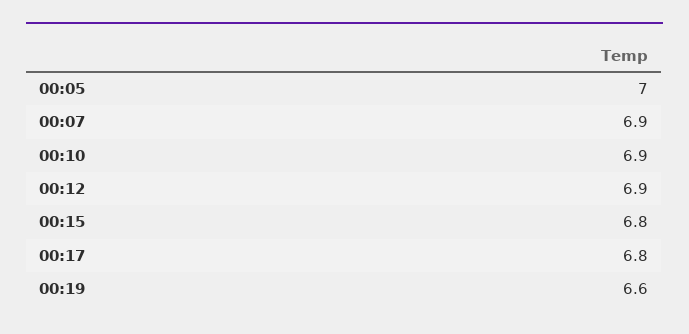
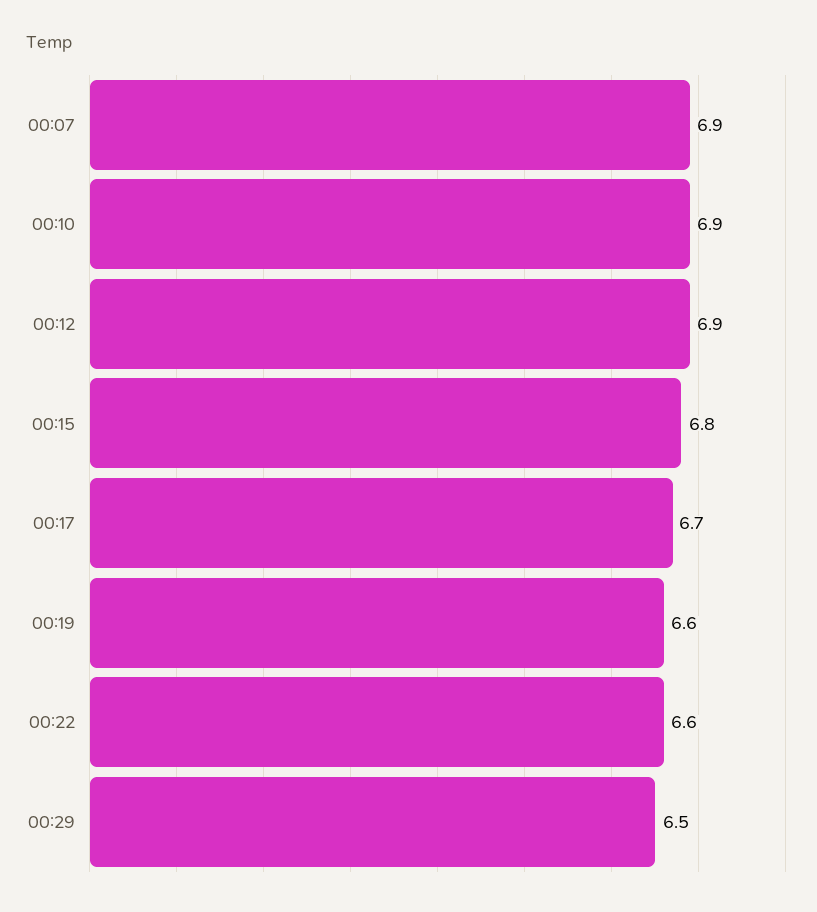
00:05: 7 -> none
00:17: 6.8 -> 6.7
00:22: none -> 6.6
00:29: none -> 6.5

